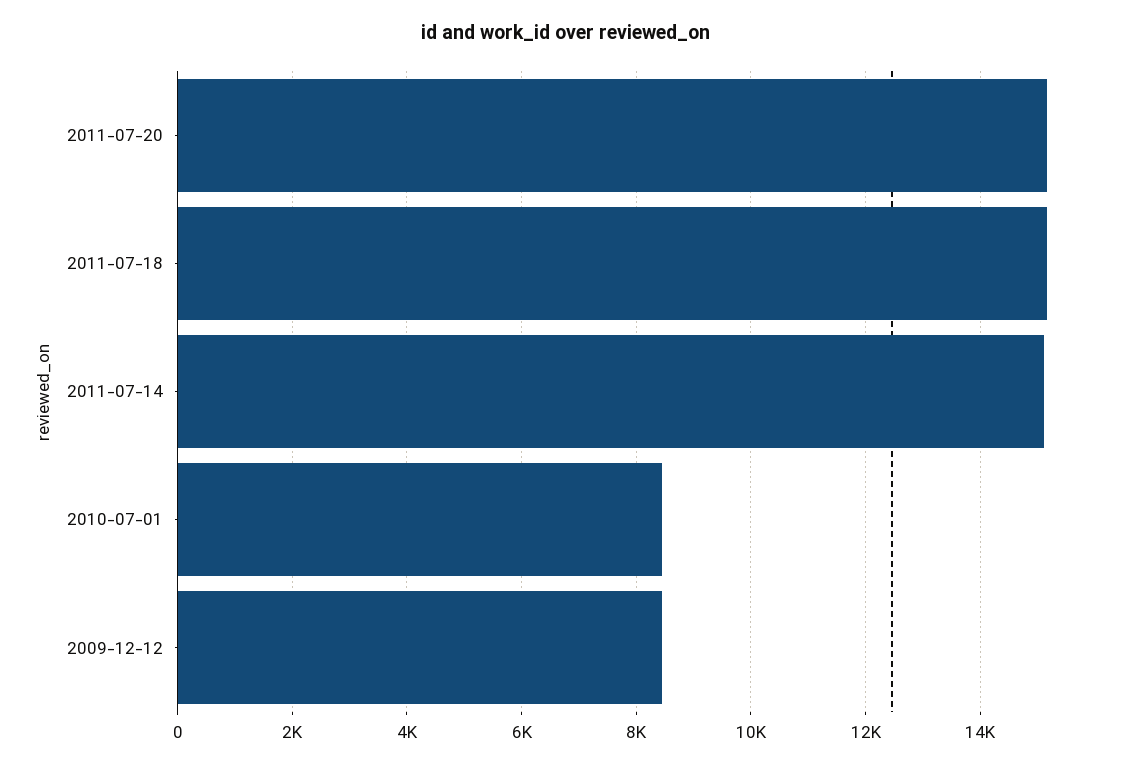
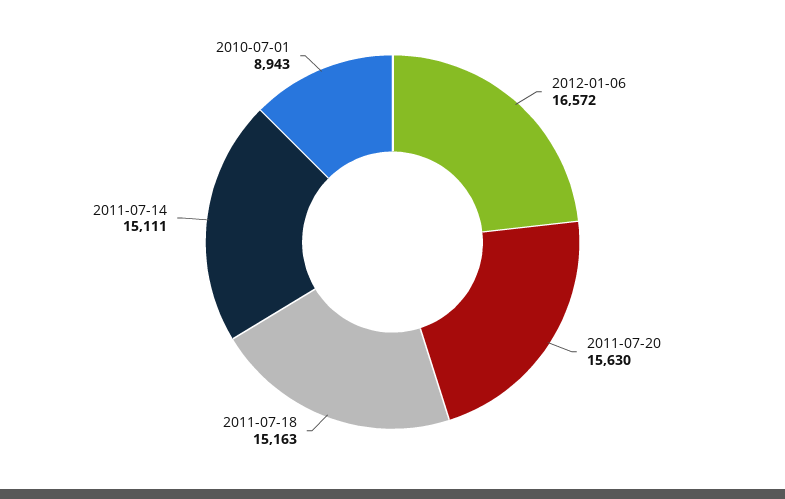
2011-07-20: 15200 -> 15630
2010-07-01: 8400 -> 8943
2009-12-12: 8400 -> none
2012-01-06: none -> 16572

